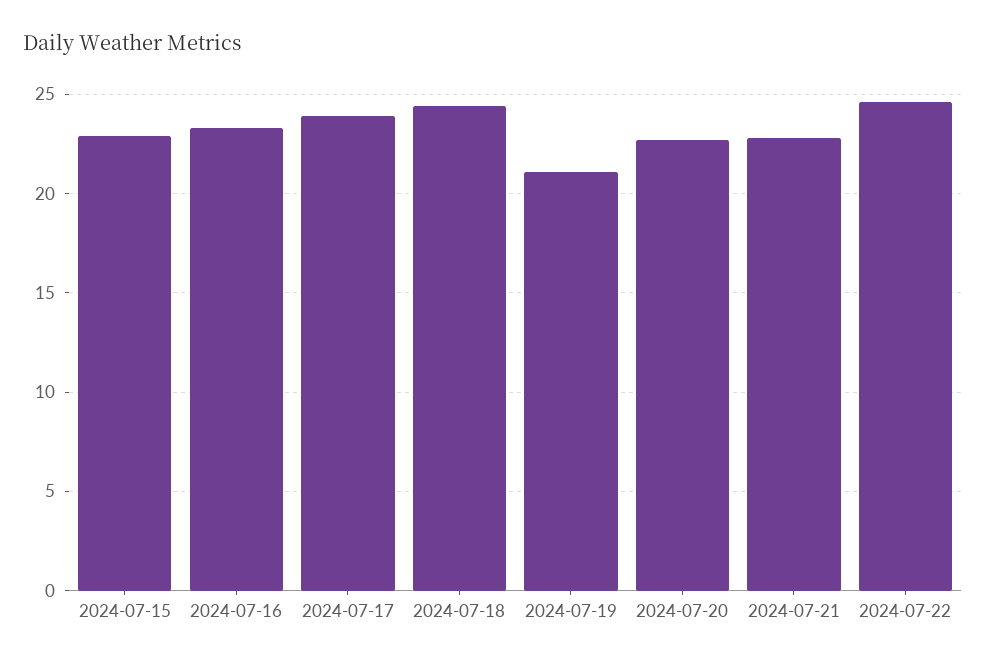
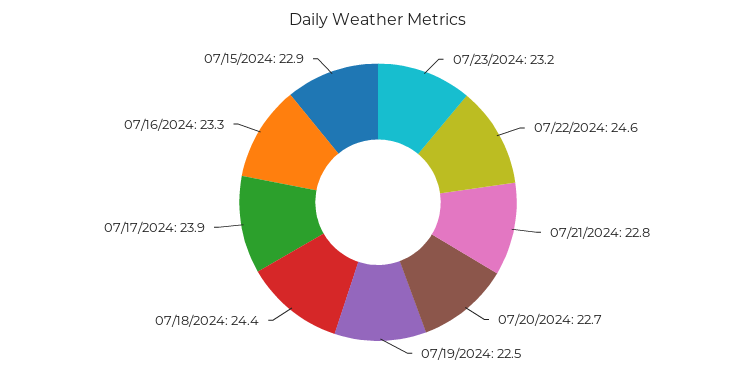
2024-07-19: 21 -> 22.5
07/23/2024: none -> 23.2

